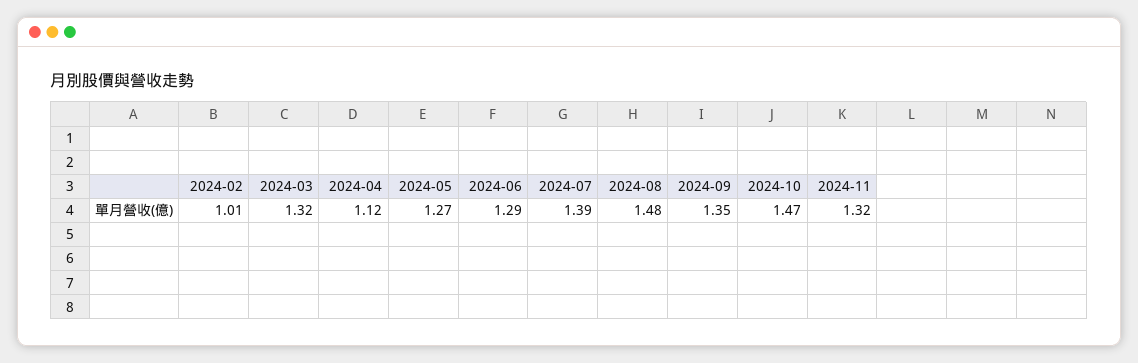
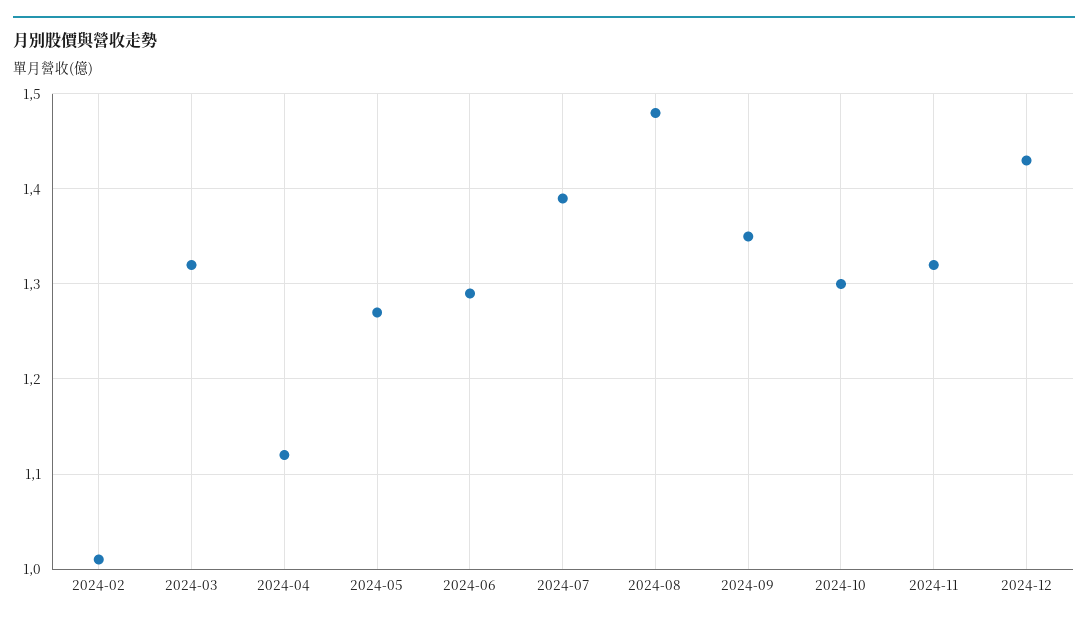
2024-10: 1.47 -> 1.3
2024-12: none -> 1.43

